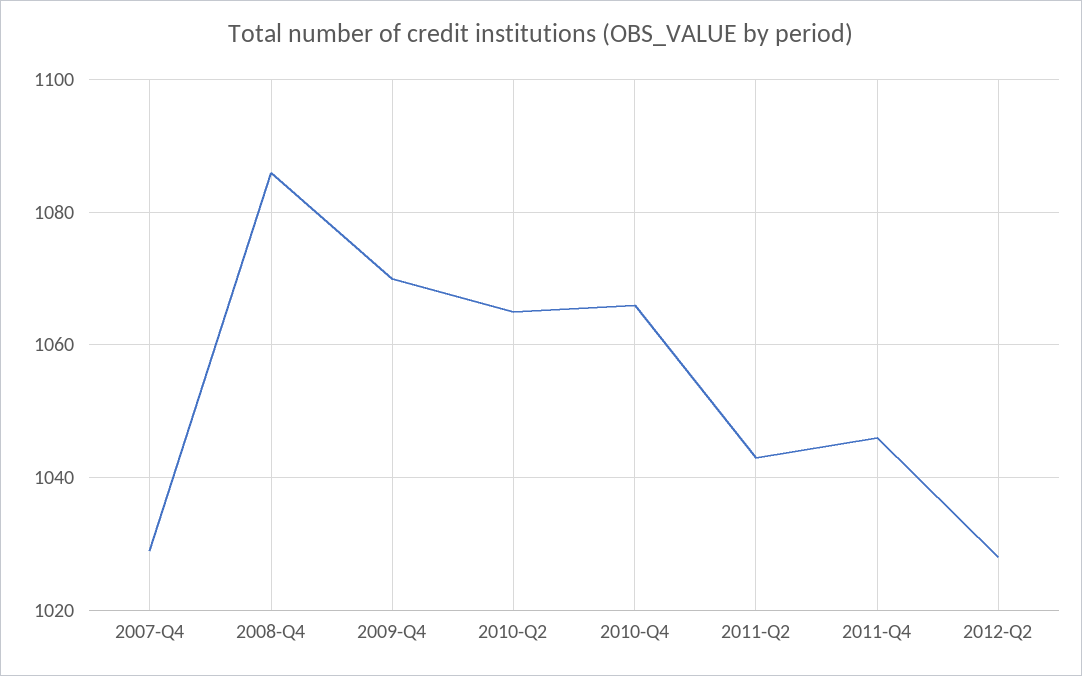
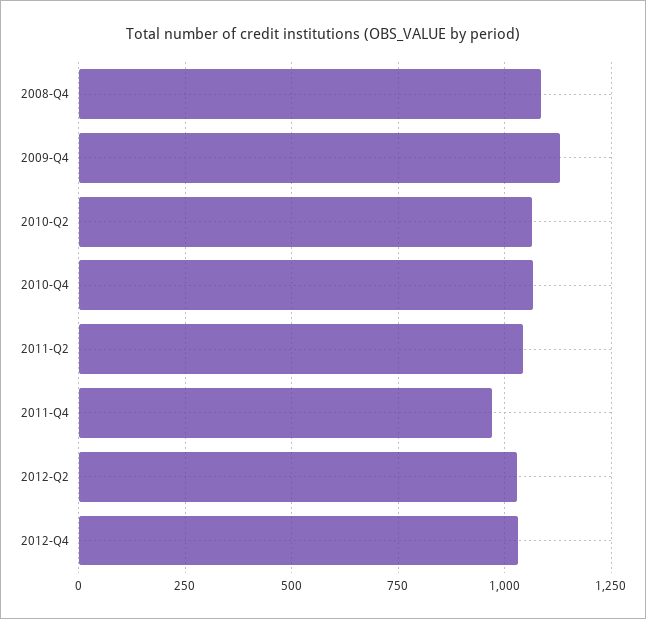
2007-Q4: 1030 -> none
2009-Q4: 1070 -> 1125
2011-Q4: 1045 -> 975
2012-Q4: none -> 1025

